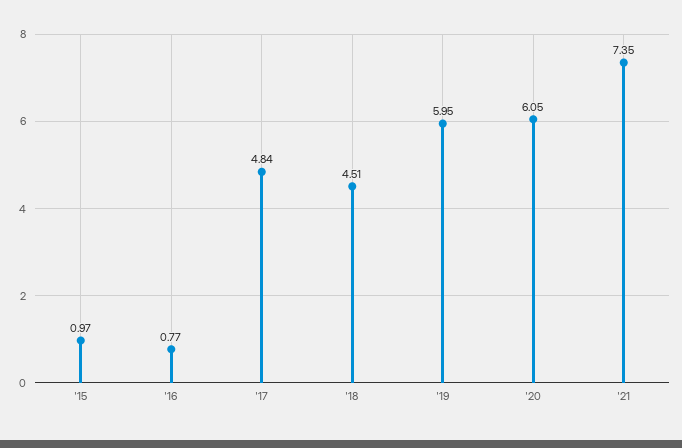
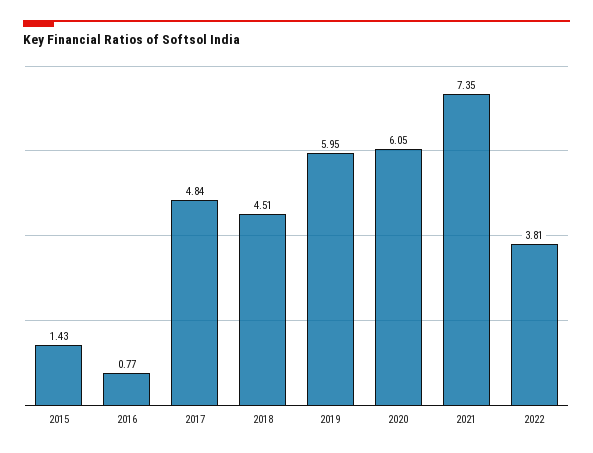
'15: 0.97 -> 1.43
2022: none -> 3.81

